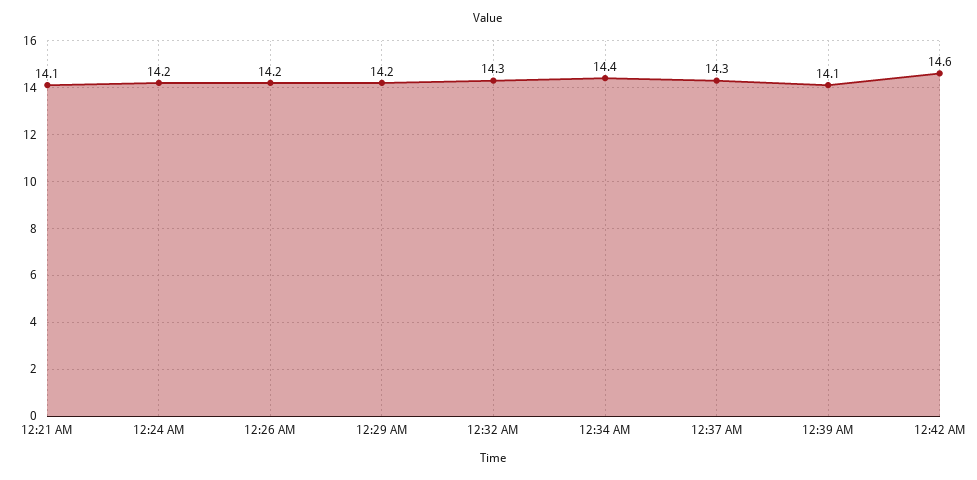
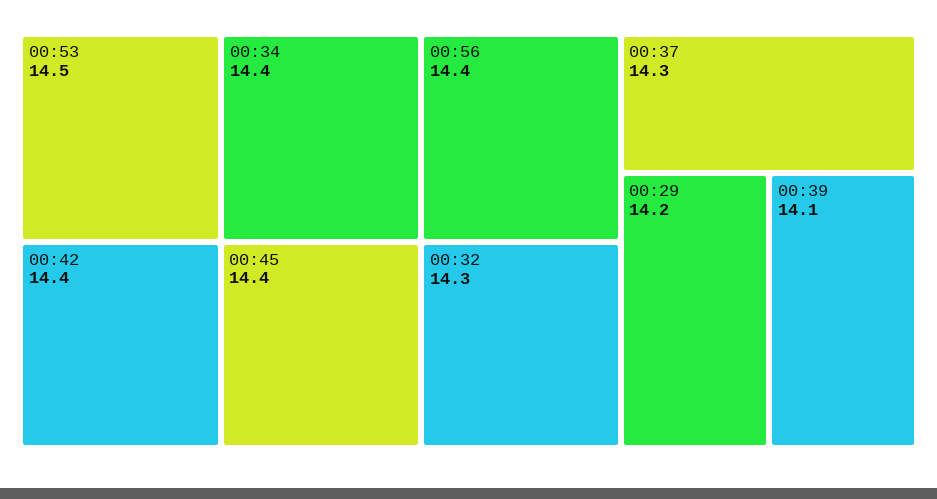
12:21 AM: 14.1 -> none
12:24 AM: 14.2 -> none
12:26 AM: 14.2 -> none
12:42 AM: 14.6 -> 14.4
00:53: none -> 14.5
00:45: none -> 14.4
00:56: none -> 14.4

